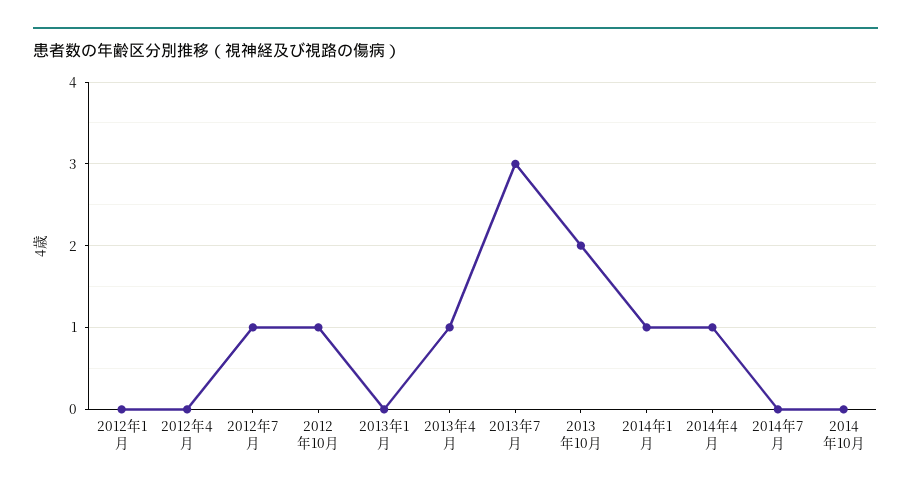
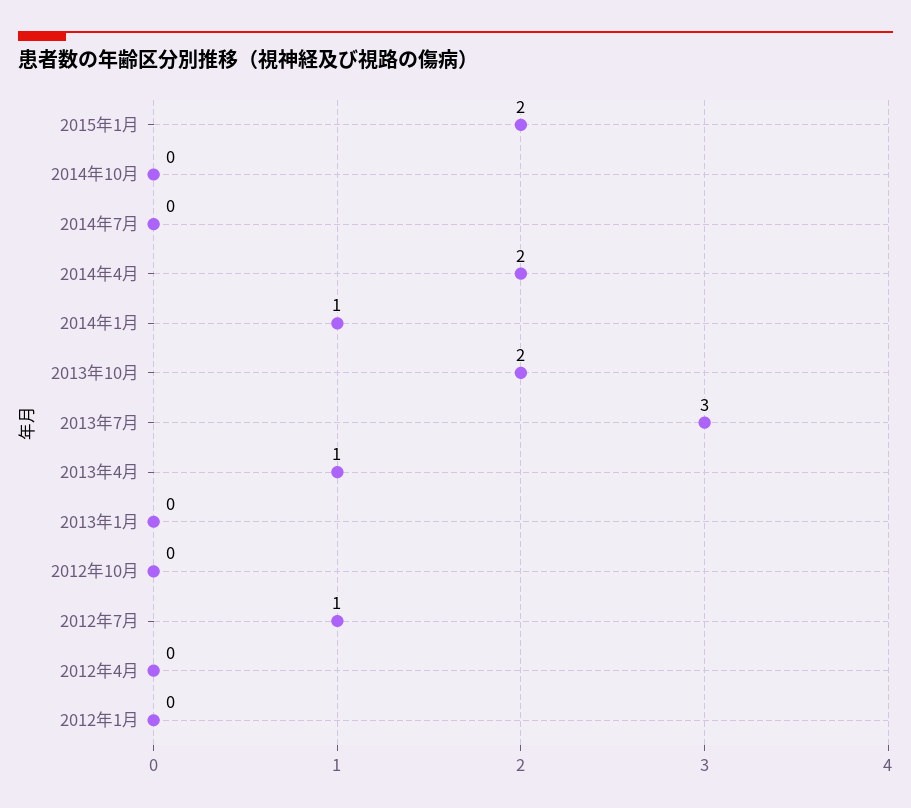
2012年10月: 1 -> 0
2014年4月: 1 -> 2
2015年1月: none -> 2

